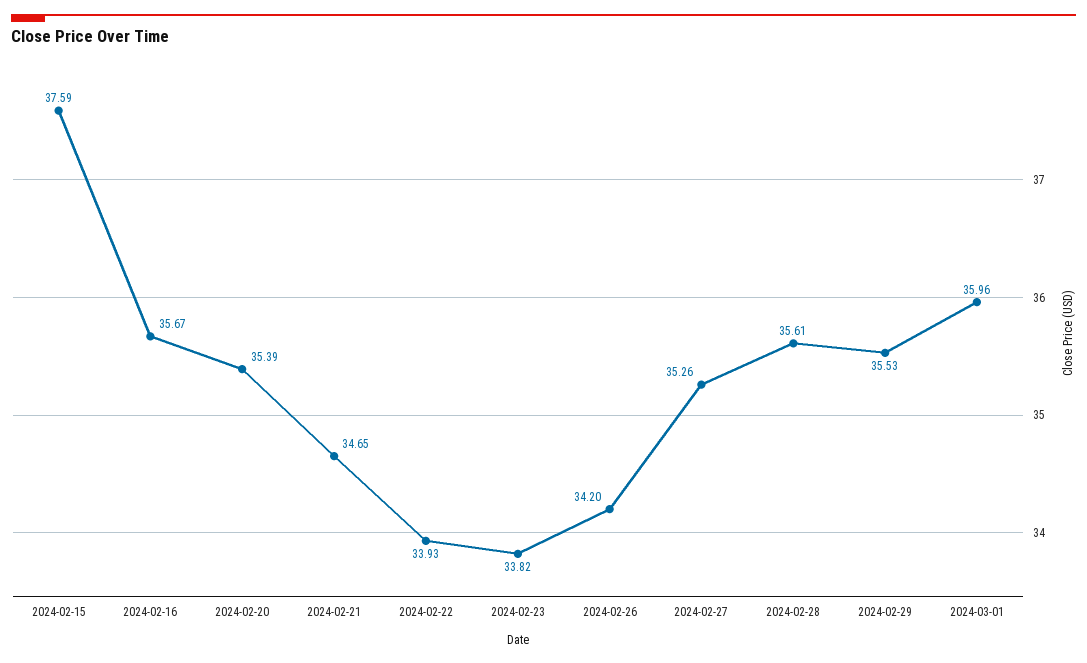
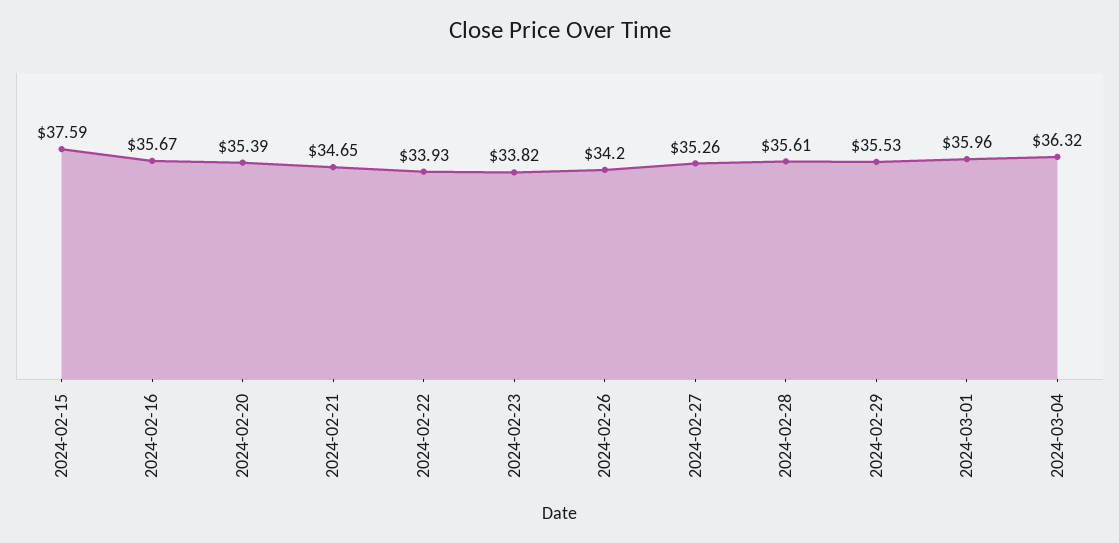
2024-03-04: none -> 36.32

